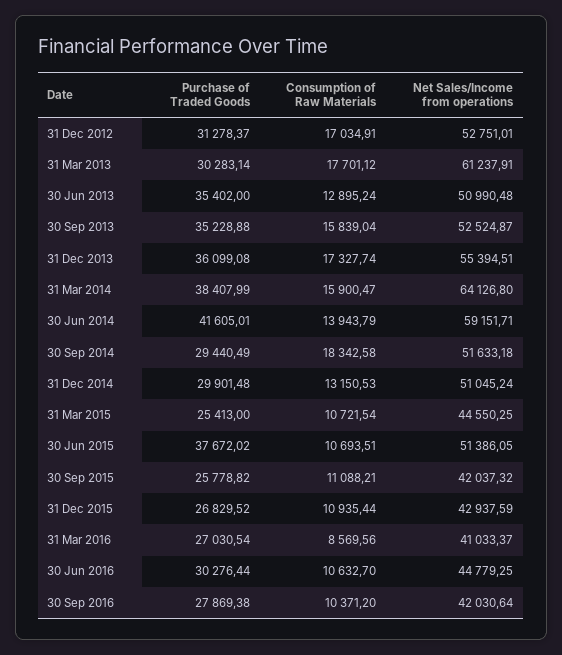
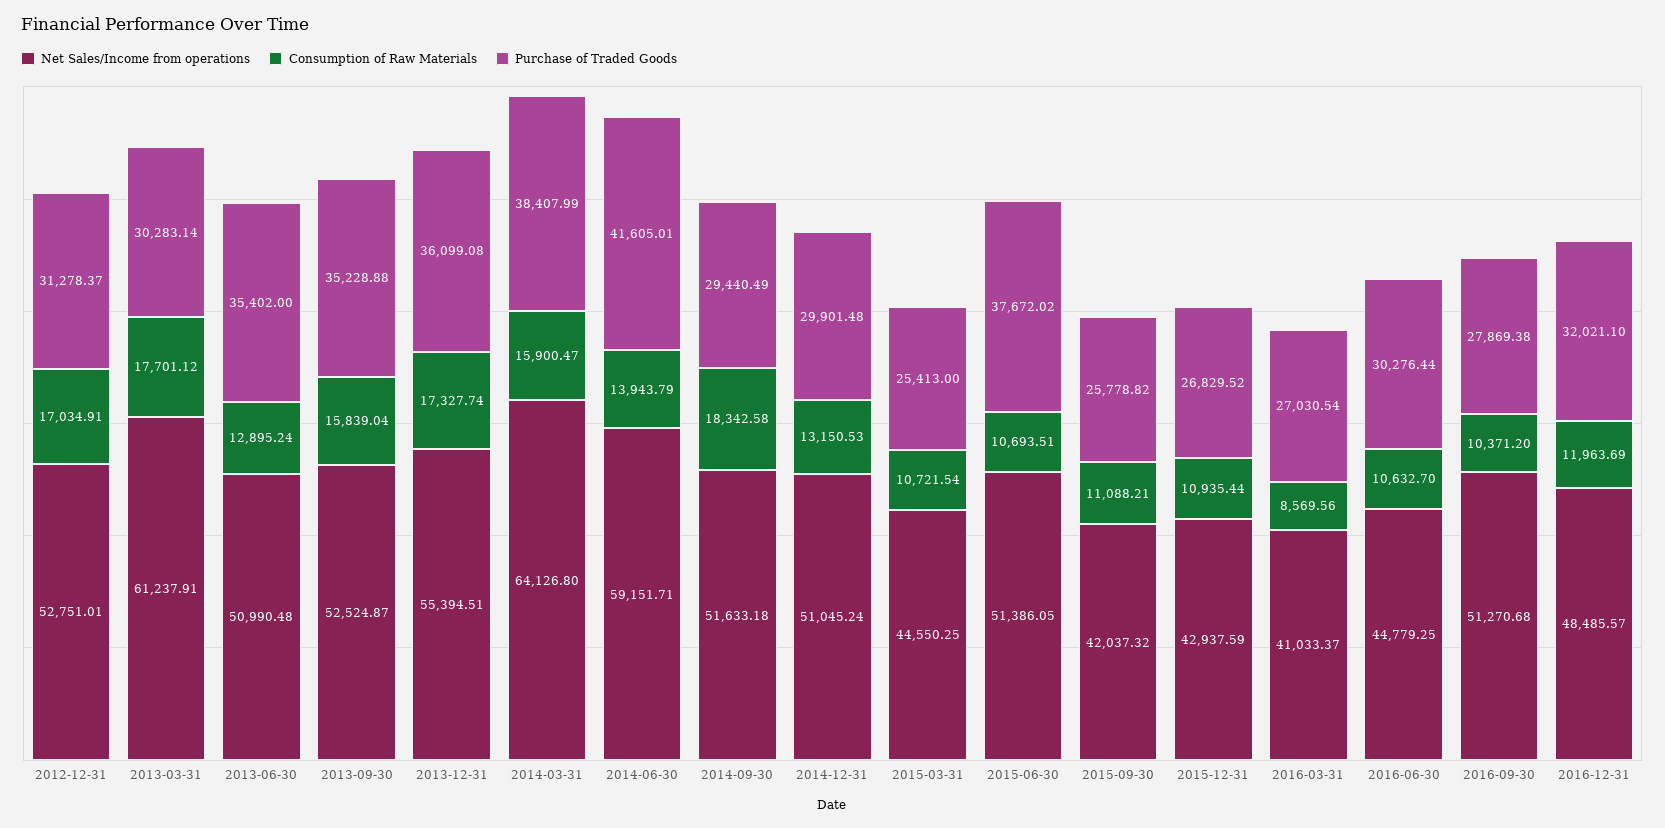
Net Sales/Income from operations, 30 Sep 2016: 42030.64 -> 51270.68
Net Sales/Income from operations, 2016-12-31: none -> 48485.57
Consumption of Raw Materials, 2016-12-31: none -> 11963.69
Purchase of Traded Goods, 2016-12-31: none -> 32021.1

